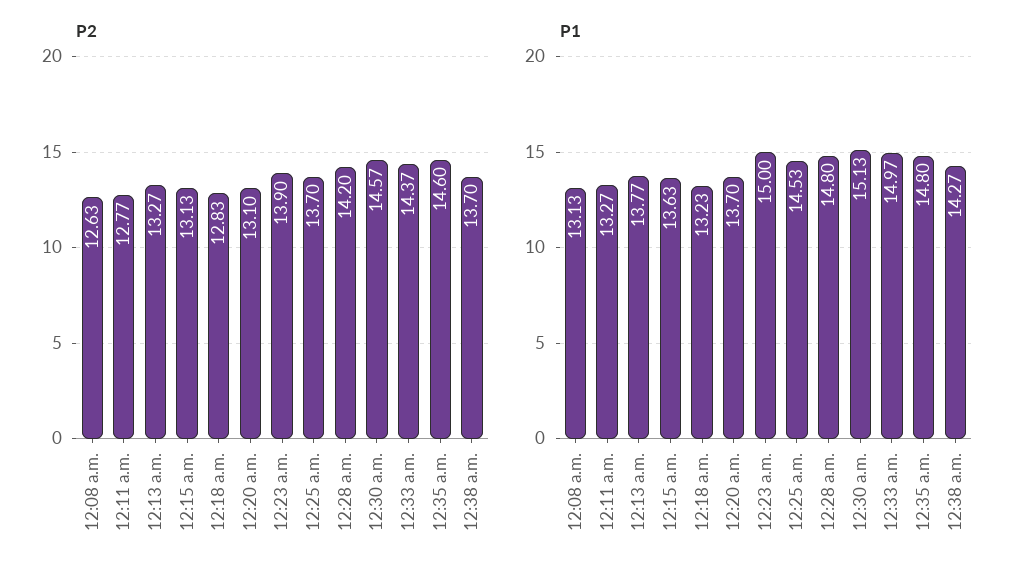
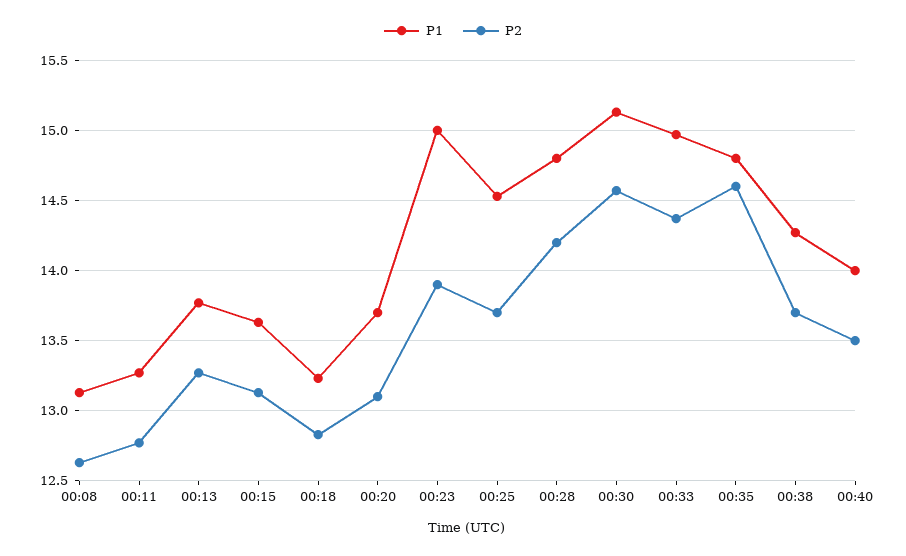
P1, 00:40: none -> 14
P2, 00:40: none -> 13.5

